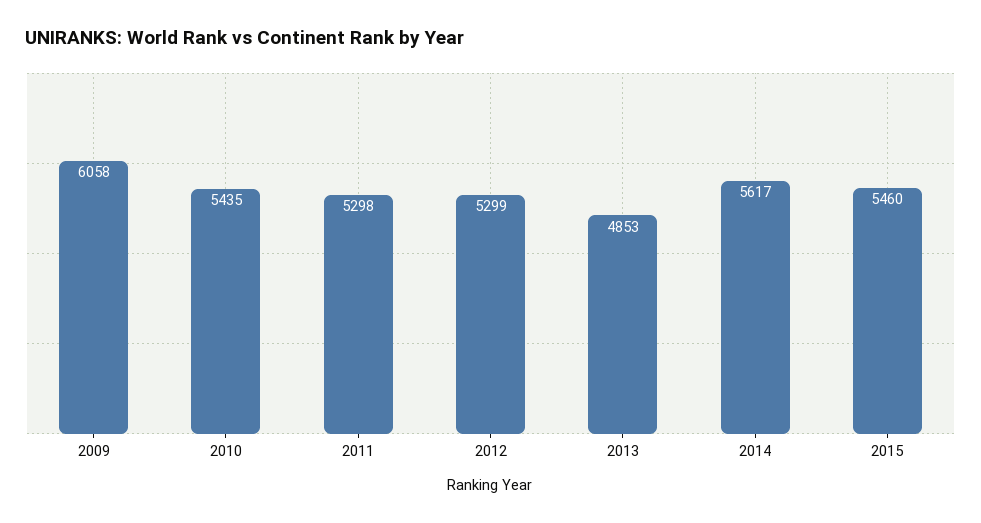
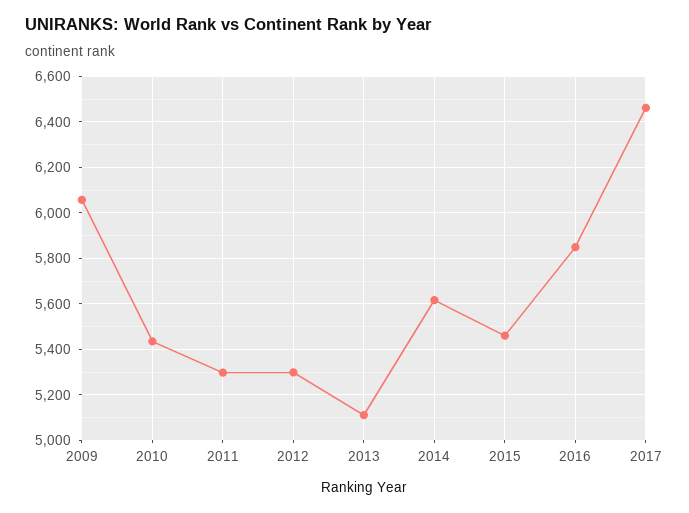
2013: 4853 -> 5100
2016: none -> 5850
2017: none -> 6450

